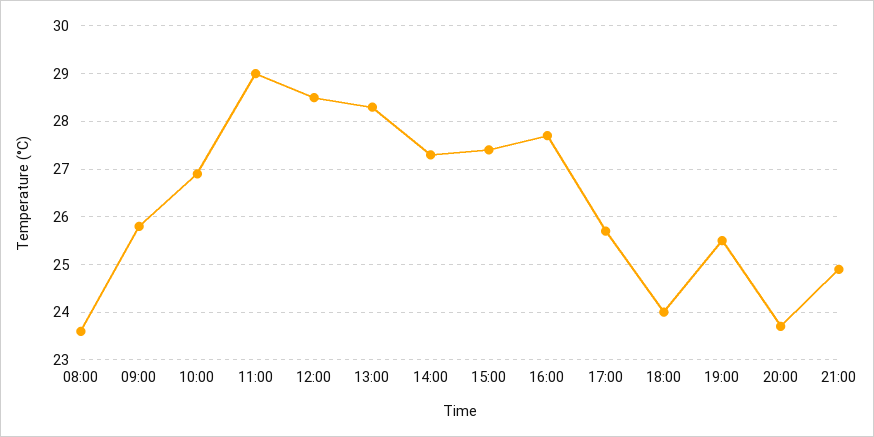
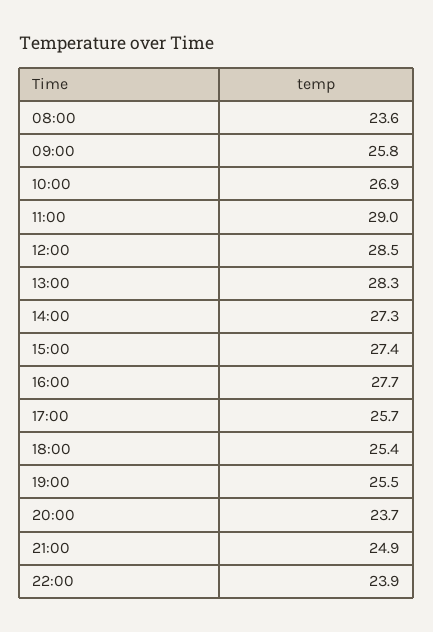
18:00: 24 -> 25.4
22:00: none -> 23.9

